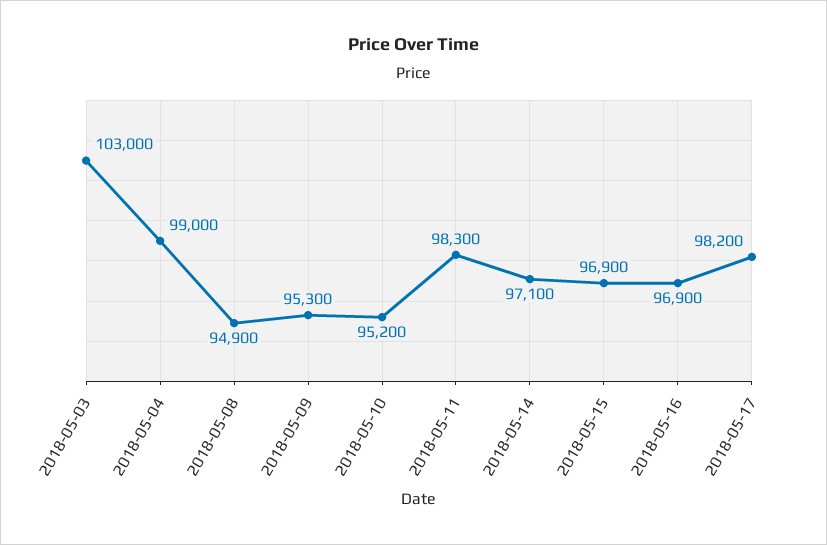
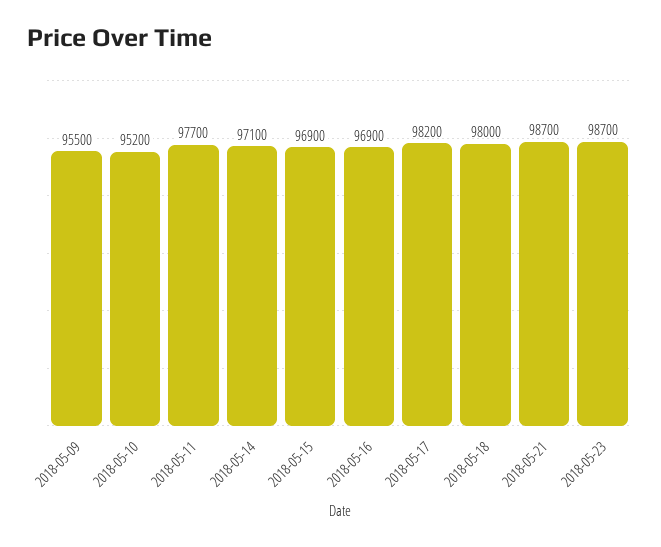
2018-05-03: 103000 -> none
2018-05-04: 99000 -> none
2018-05-08: 94900 -> none
2018-05-09: 95300 -> 95500
2018-05-11: 98300 -> 97700
2018-05-18: none -> 98000
2018-05-21: none -> 98700
2018-05-23: none -> 98700

